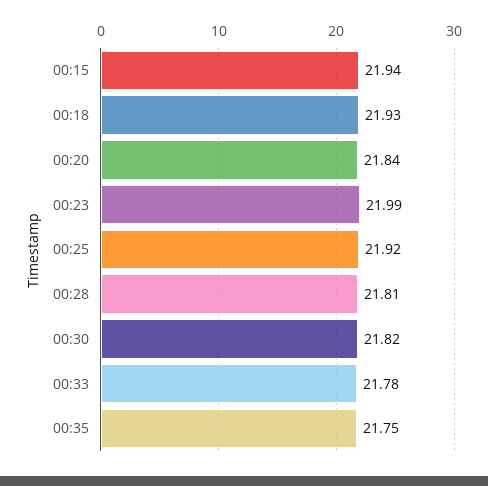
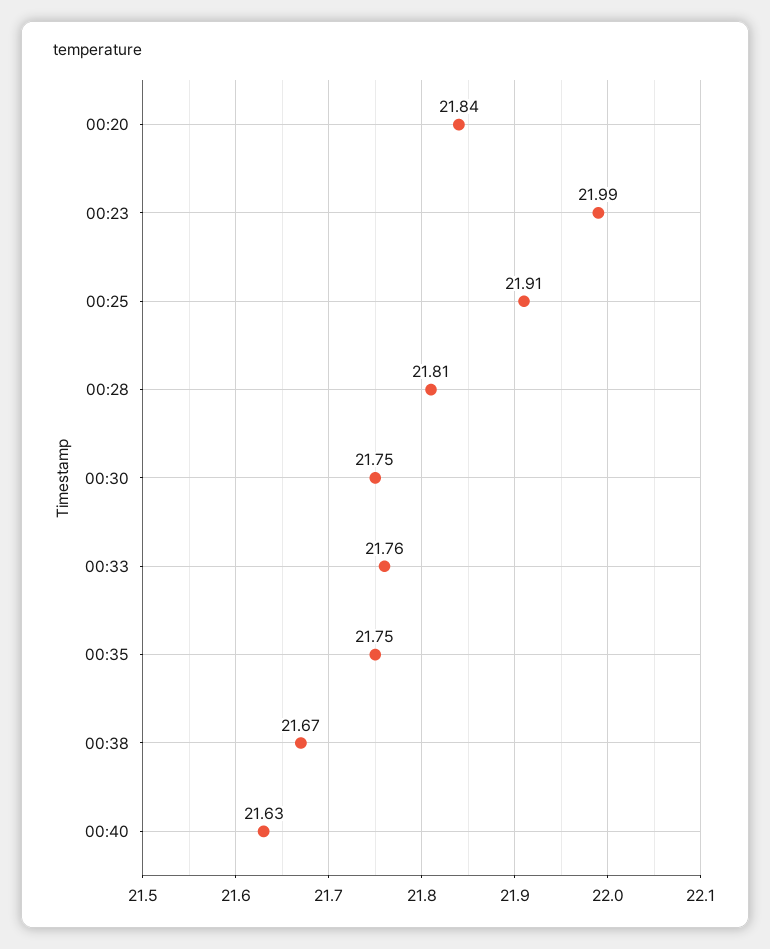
00:15: 21.94 -> none
00:18: 21.93 -> none
00:25: 21.92 -> 21.91
00:30: 21.82 -> 21.75
00:33: 21.78 -> 21.76
00:38: none -> 21.67
00:40: none -> 21.63

